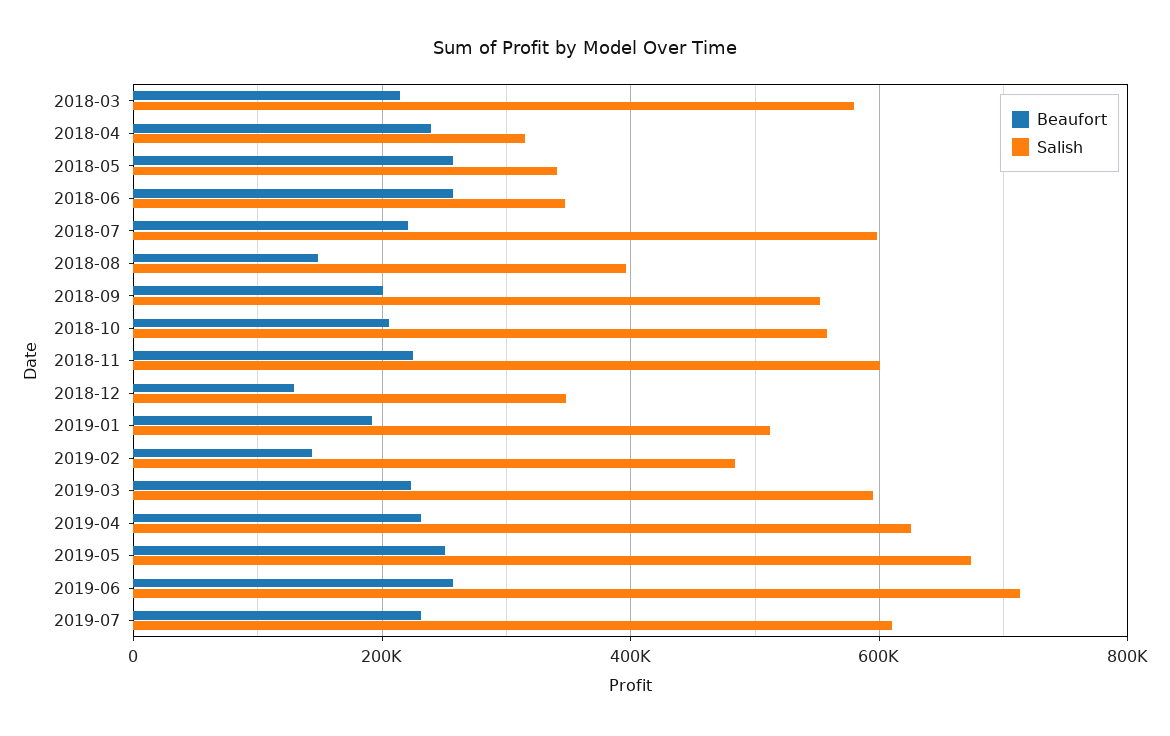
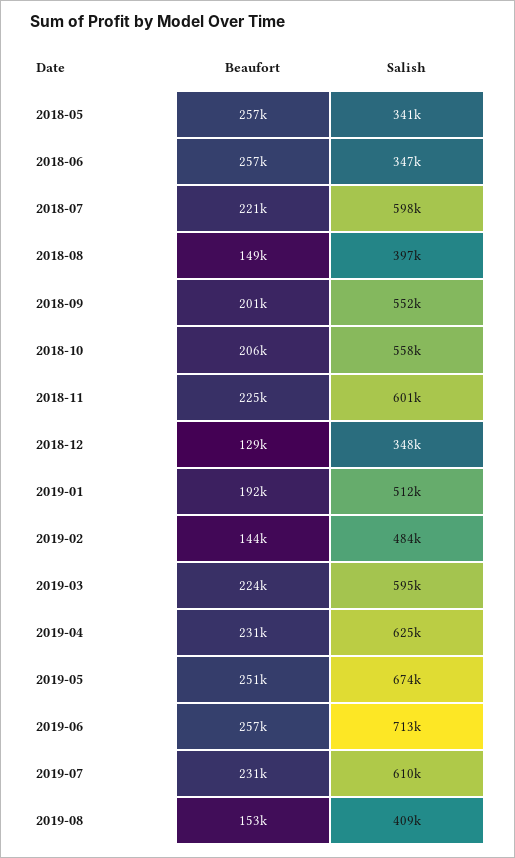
Beaufort, 2018-03: 220000 -> none
Salish, 2018-03: 580000 -> none
Beaufort, 2018-04: 240000 -> none
Salish, 2018-04: 320000 -> none
Beaufort, 2019-08: none -> 153000
Salish, 2019-08: none -> 409000

